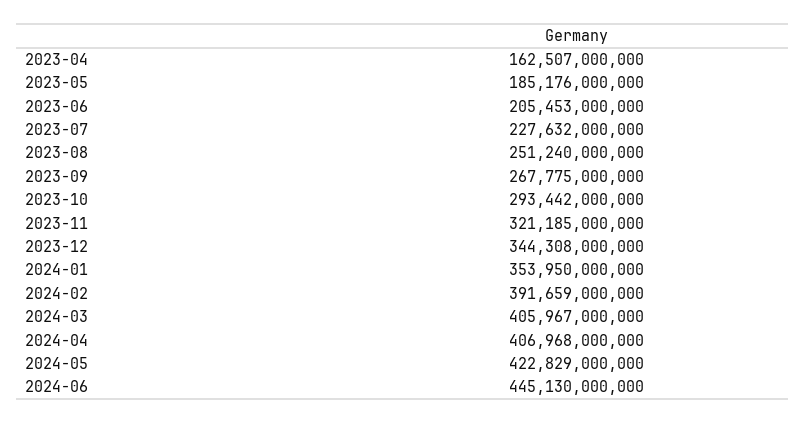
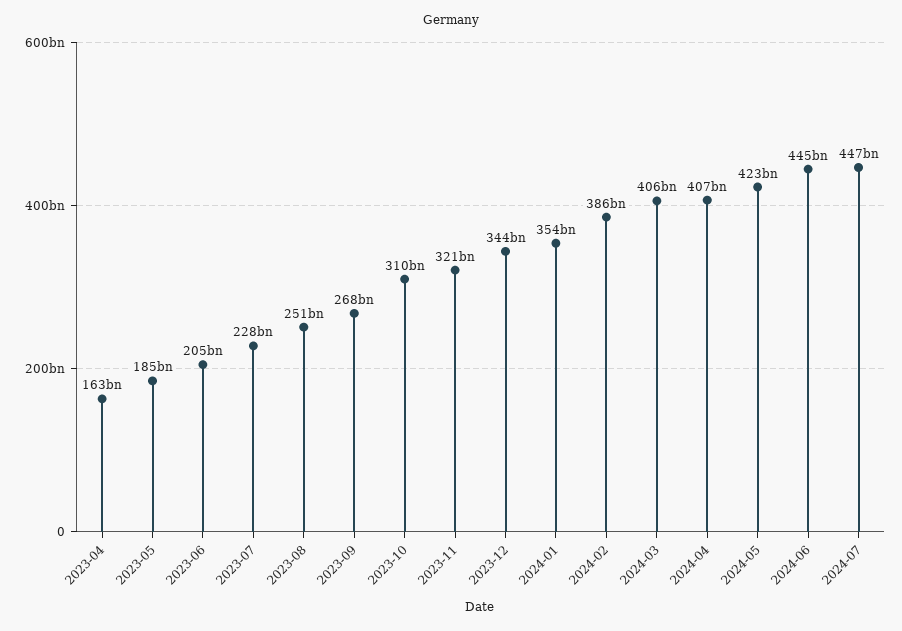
2023-10: 293442000000 -> 310000000000
2024-02: 391659000000 -> 386000000000
2024-07: none -> 447000000000

